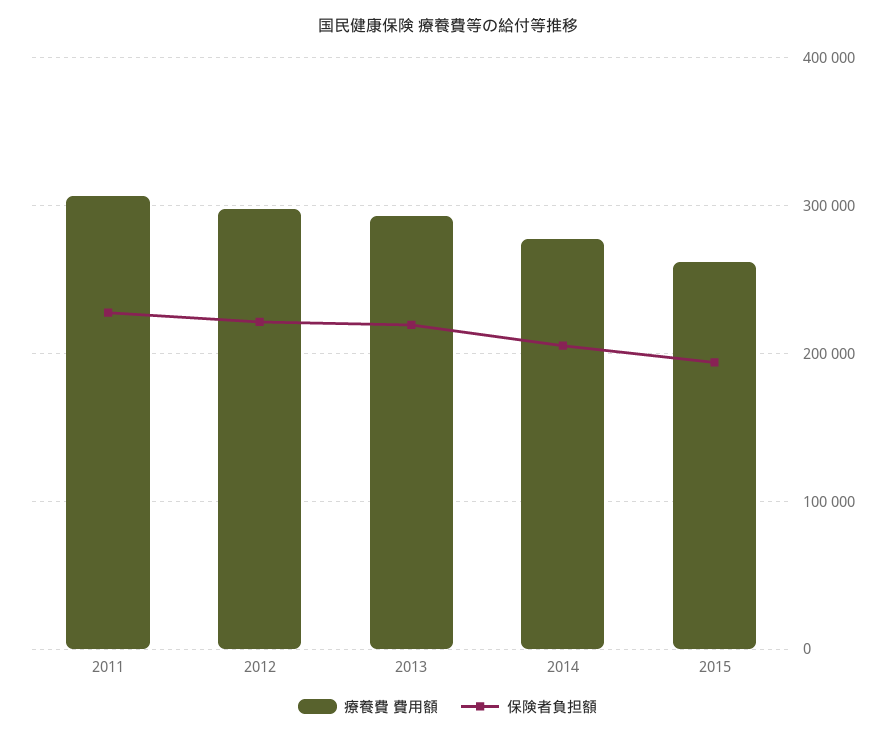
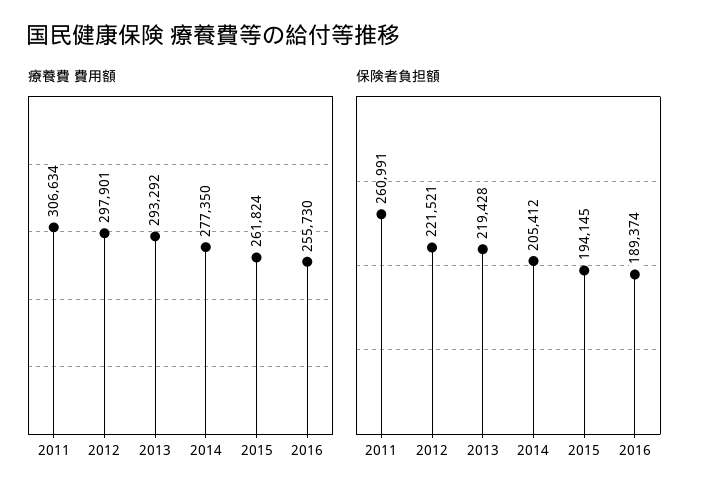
保険者負担額, 2011: 230000 -> 260991
療養費 費用額, 2016: none -> 255730
保険者負担額, 2016: none -> 189374

